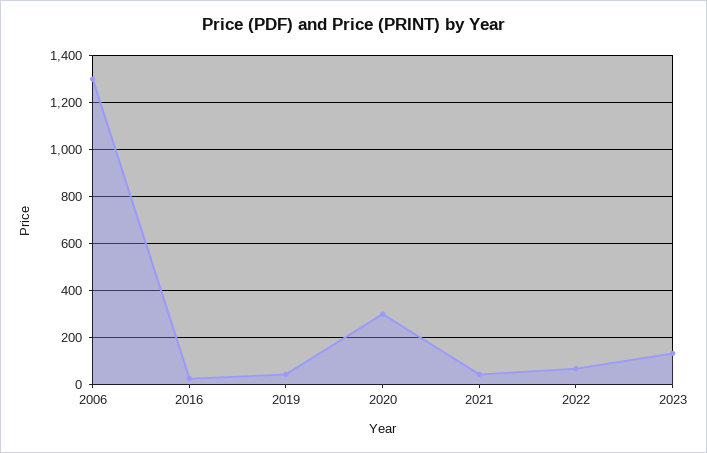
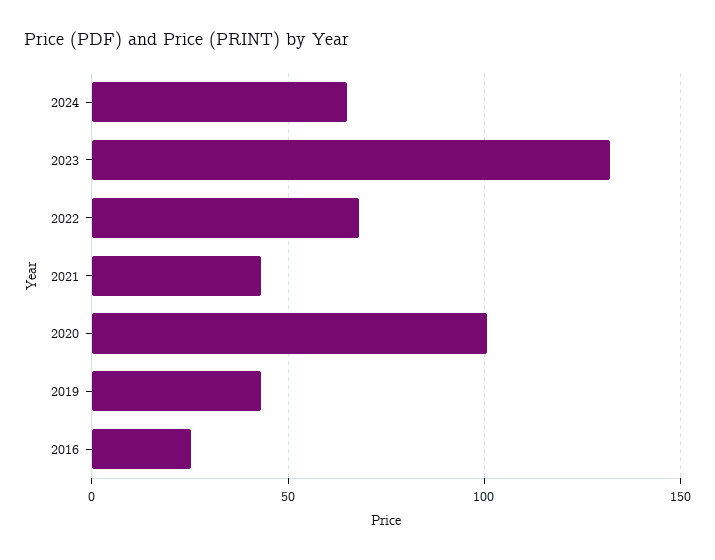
2006: 1300 -> none
2020: 300 -> 100
2024: none -> 65

